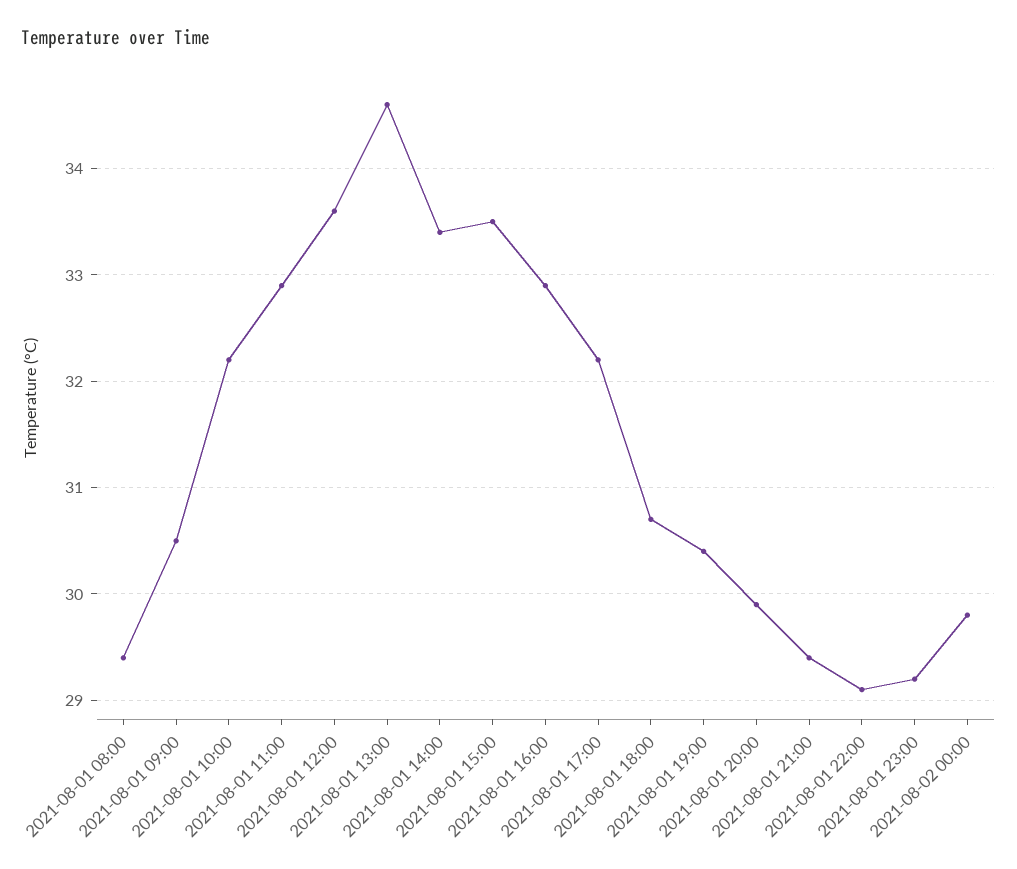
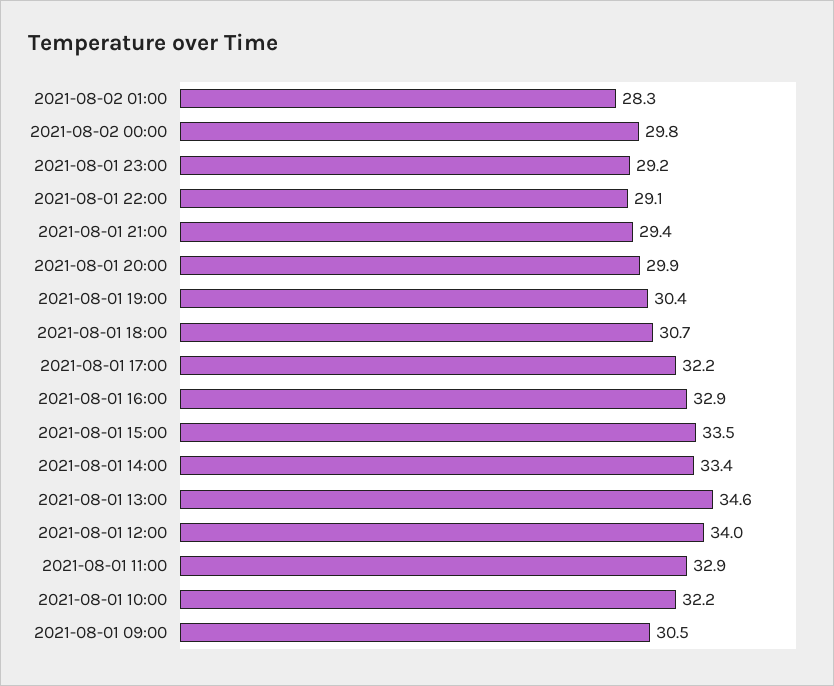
2021-08-01 08:00: 29.4 -> none
2021-08-01 12:00: 33.6 -> 34
2021-08-02 01:00: none -> 28.3

